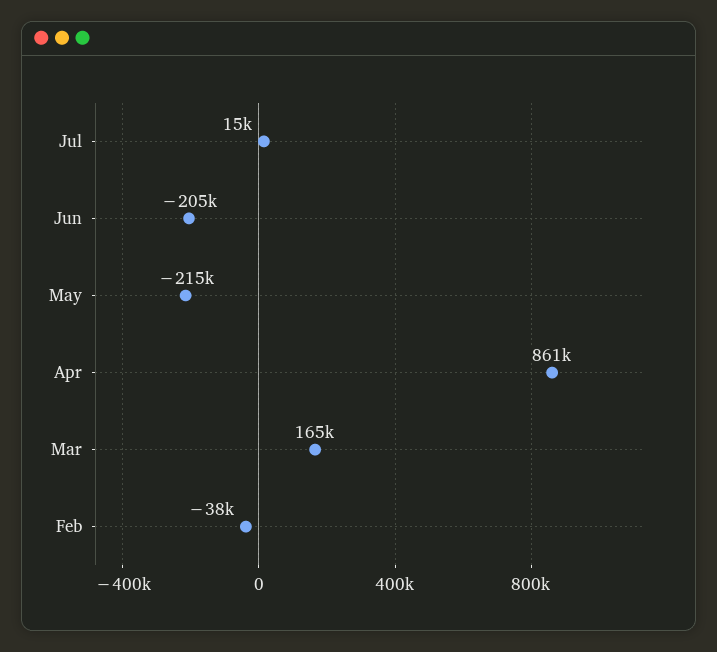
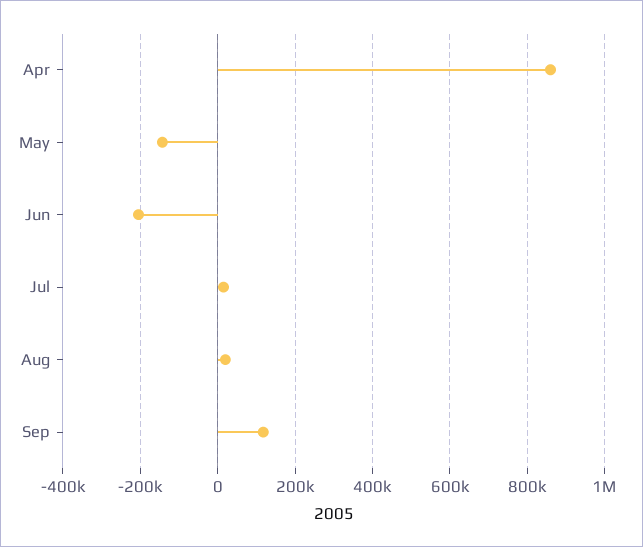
May: -215000 -> -140000
Mar: 165000 -> none
Feb: -38000 -> none
Aug: none -> 20000
Sep: none -> 120000

